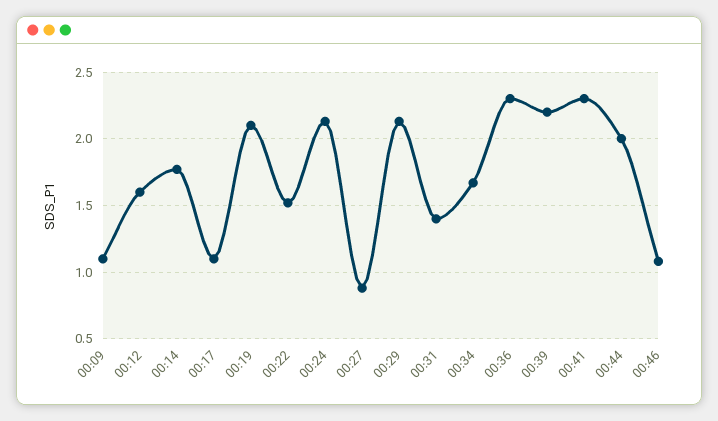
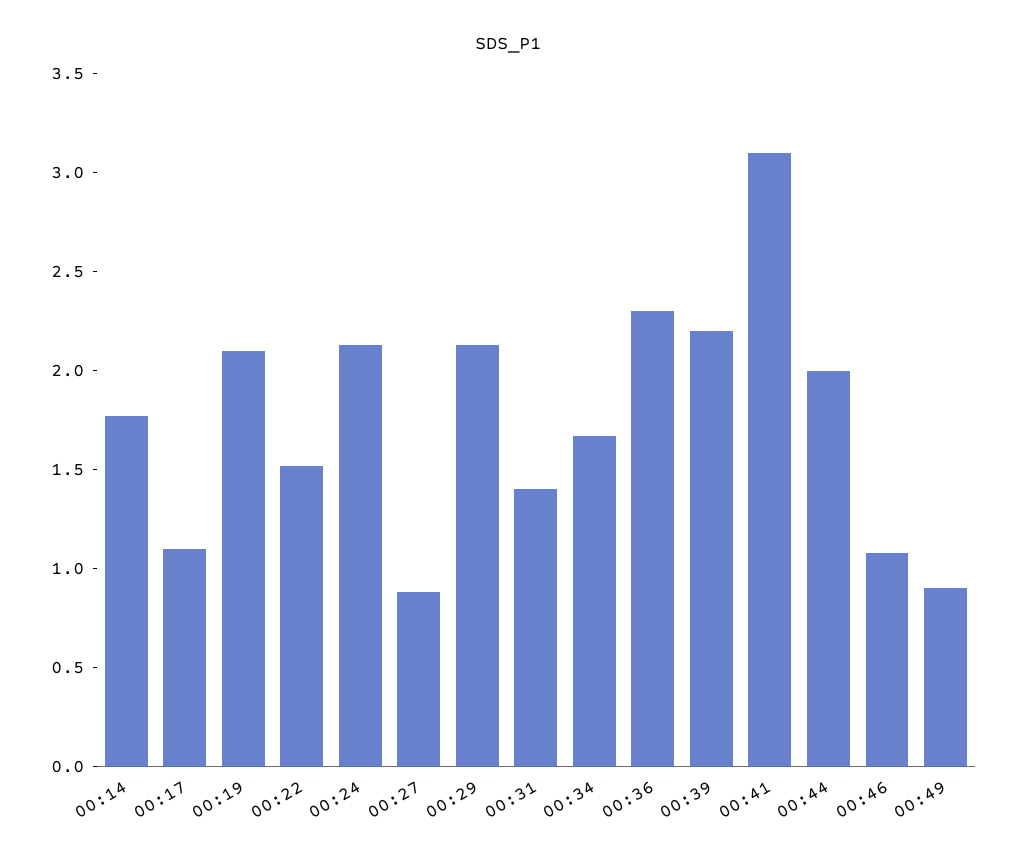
00:09: 1.1 -> none
00:12: 1.6 -> none
00:41: 2.3 -> 3.1
00:49: none -> 0.9

